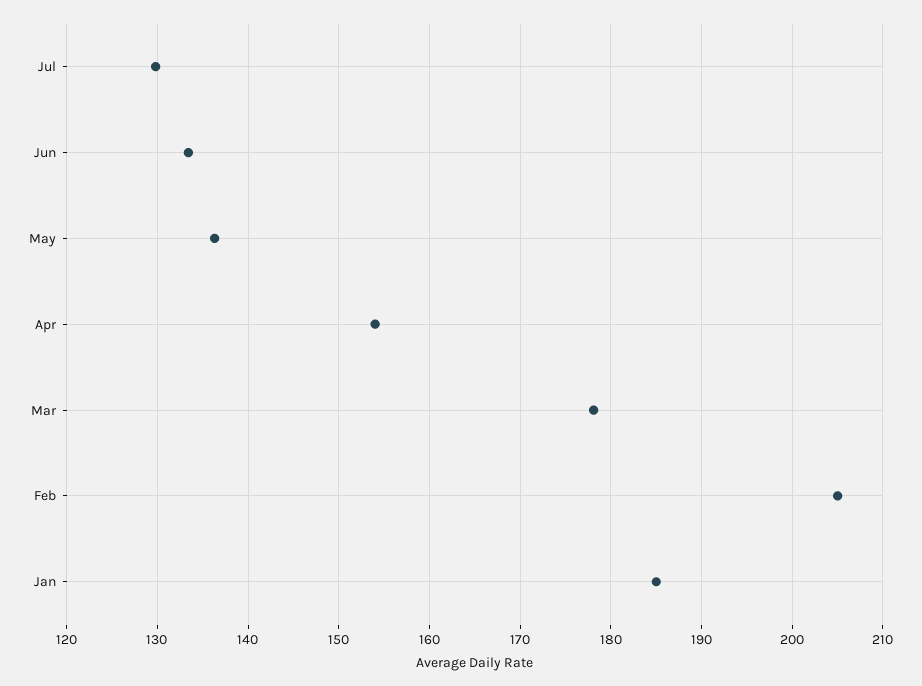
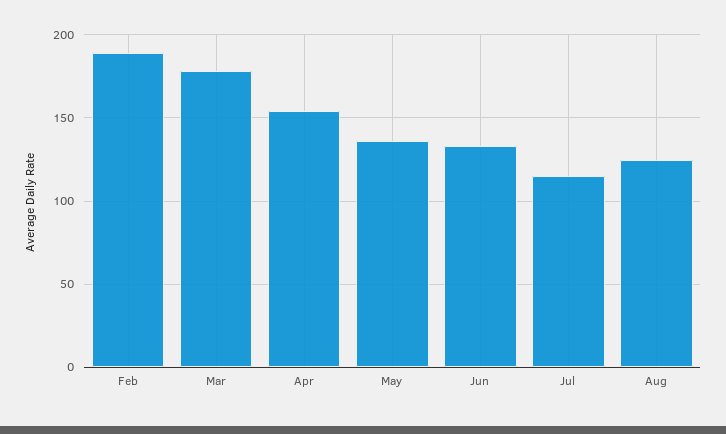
Jul: 130 -> 115
Feb: 205 -> 190
Jan: 185 -> none
Aug: none -> 125

